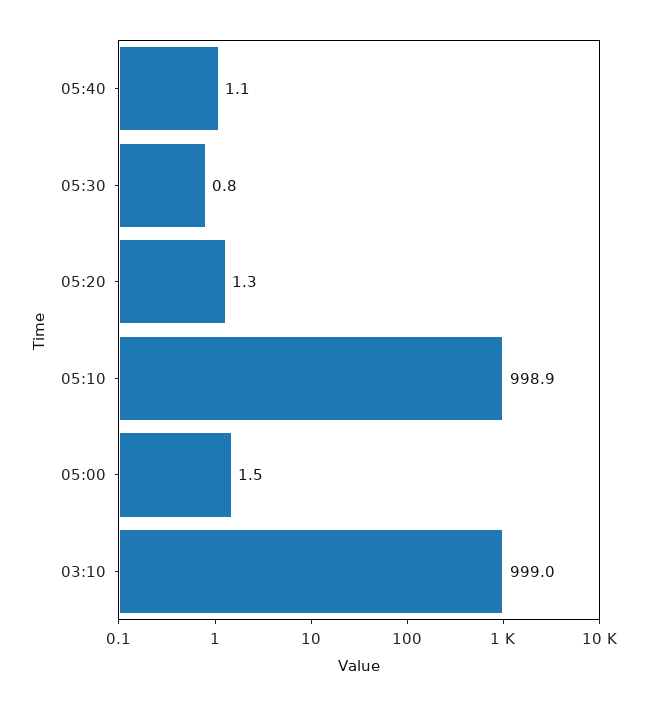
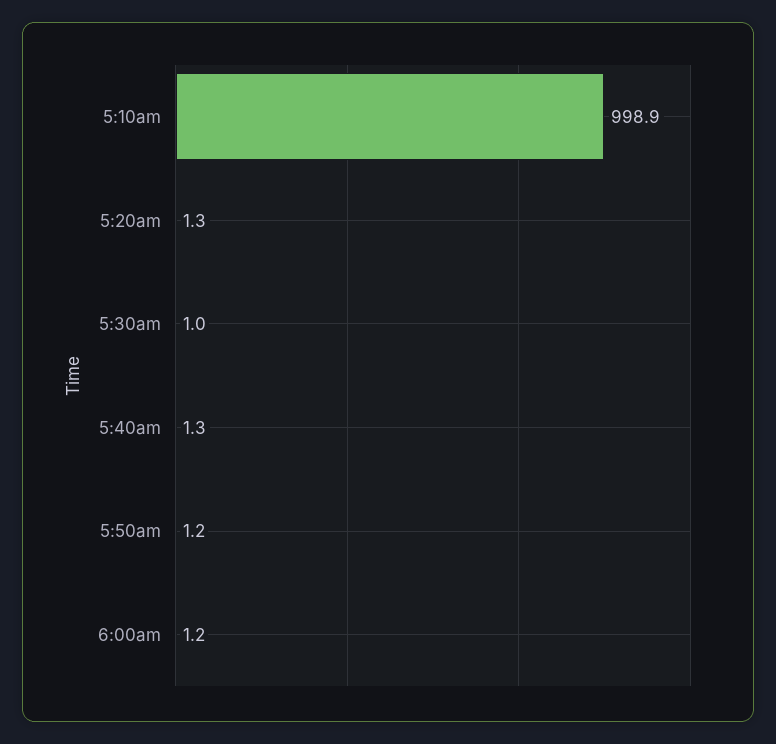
05:40: 1.1 -> 1.3
05:30: 0.8 -> 1
05:00: 1.5 -> none
03:10: 999 -> none
5:50am: none -> 1.2
6:00am: none -> 1.2

